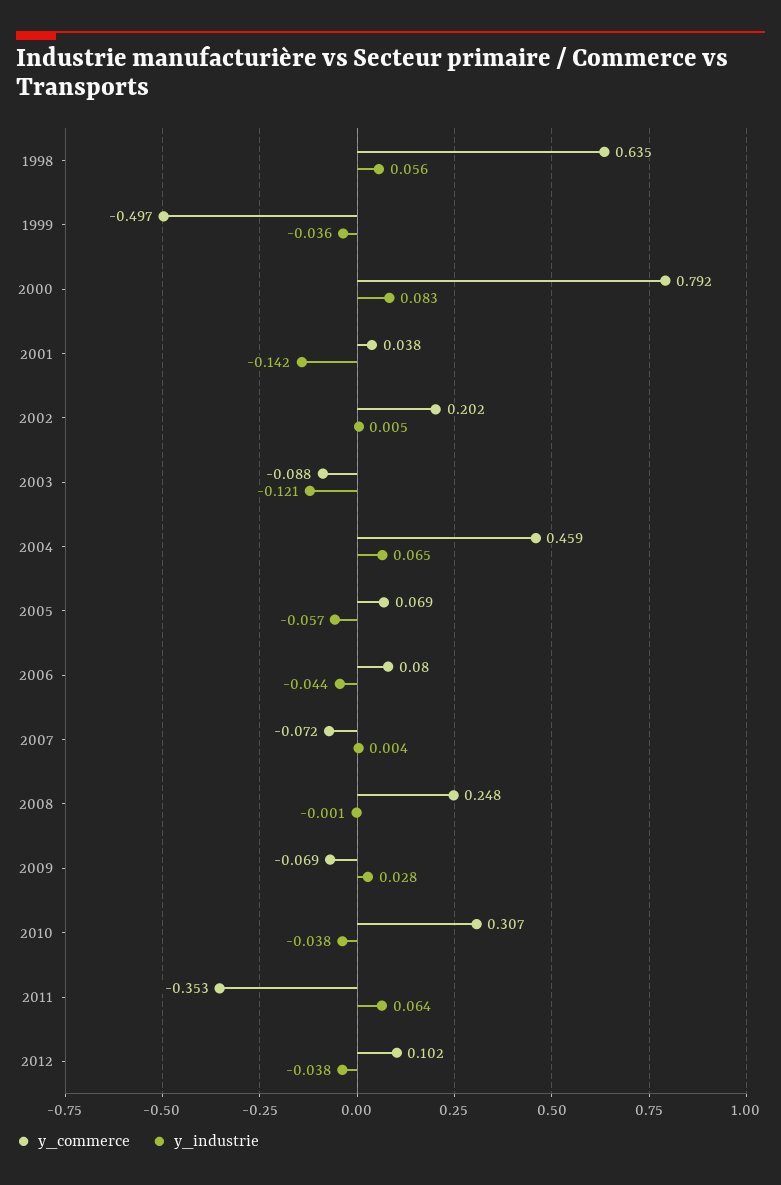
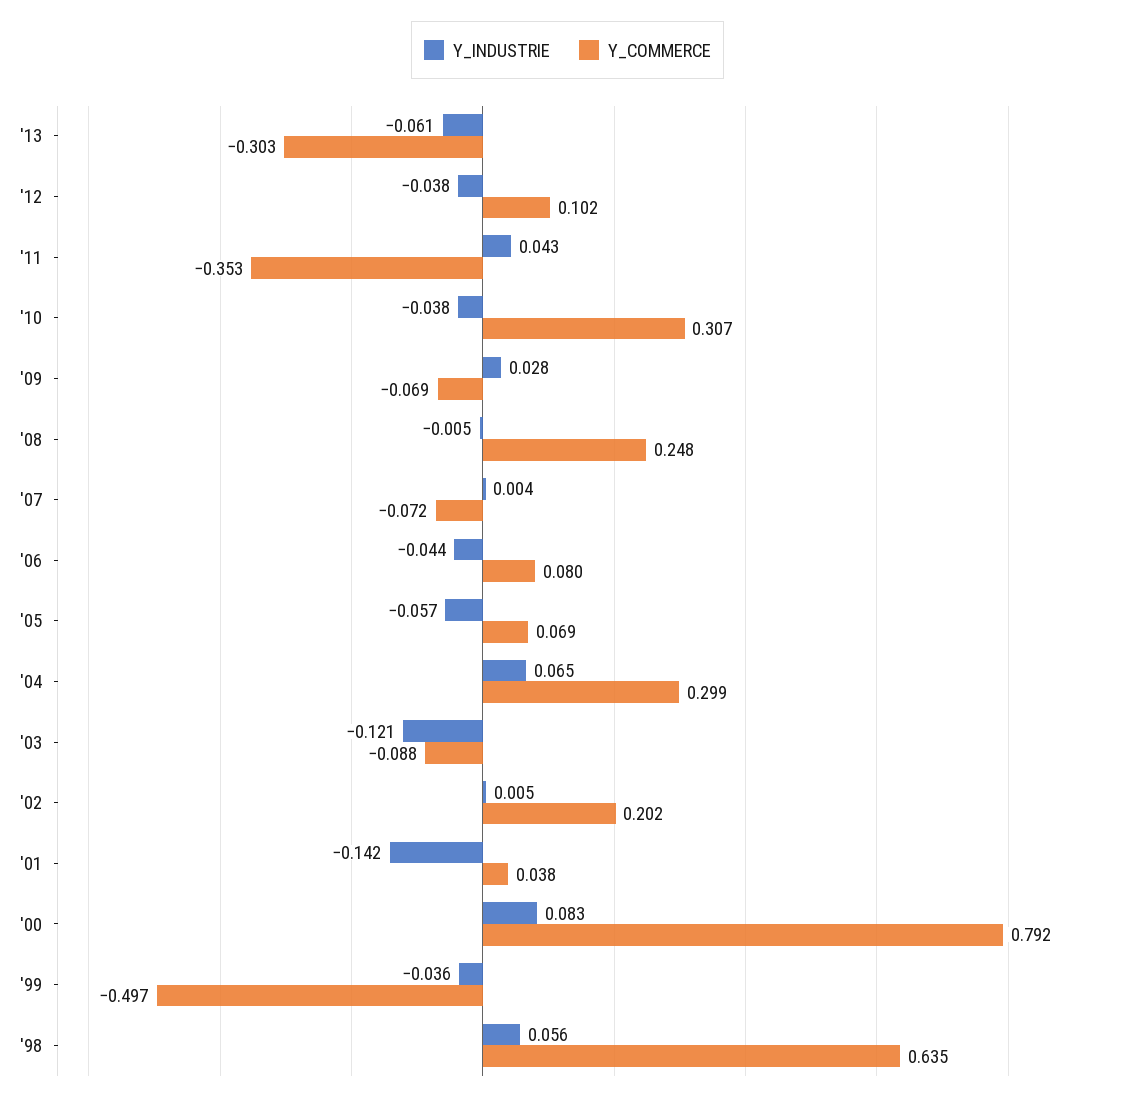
y_commerce, 2004: 0.459 -> 0.299
y_industrie, 2008: -0.001 -> -0.005
y_industrie, 2011: 0.064 -> 0.043
y_industrie, '13: none -> -0.061
y_commerce, '13: none -> -0.303

